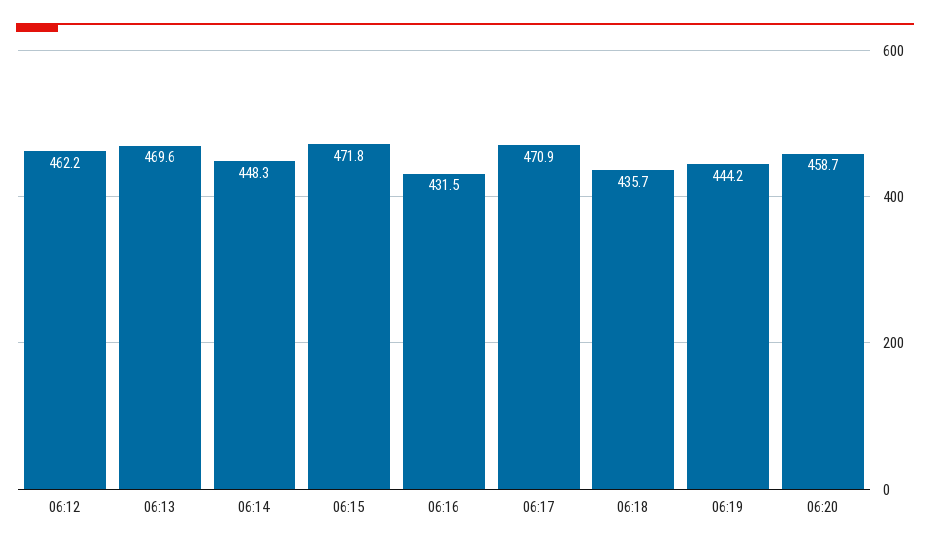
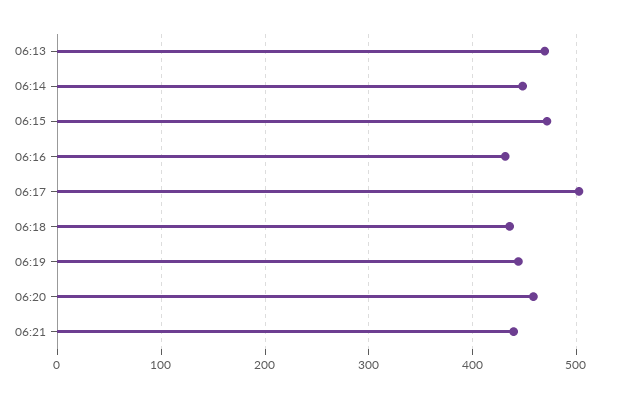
06:12: 462.2 -> none
06:17: 470.9 -> 500
06:21: none -> 440

